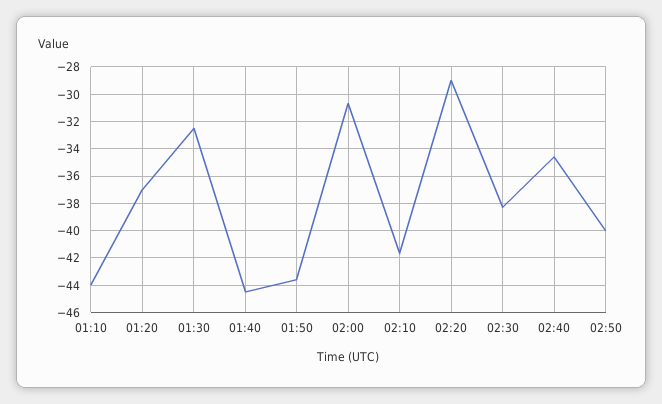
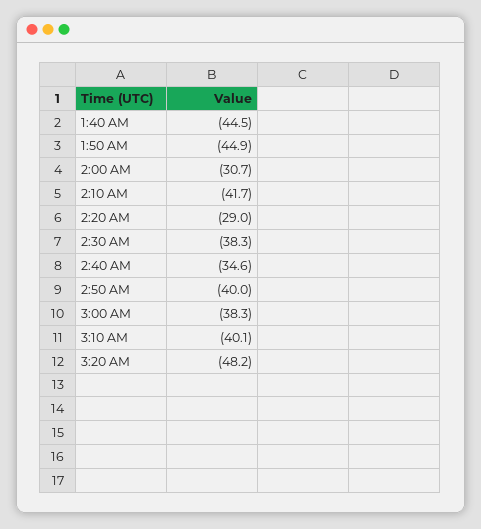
01:10: -44 -> none
01:20: -37 -> none
01:30: -32.5 -> none
01:50: -43.5 -> -44.9
3:00 AM: none -> -38.3
3:10 AM: none -> -40.1
3:20 AM: none -> -48.2

